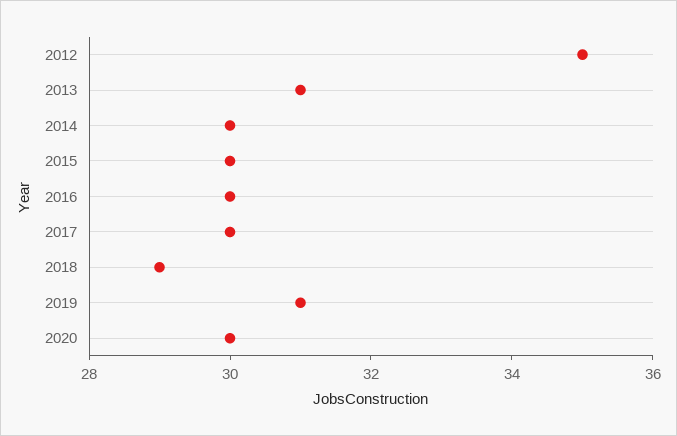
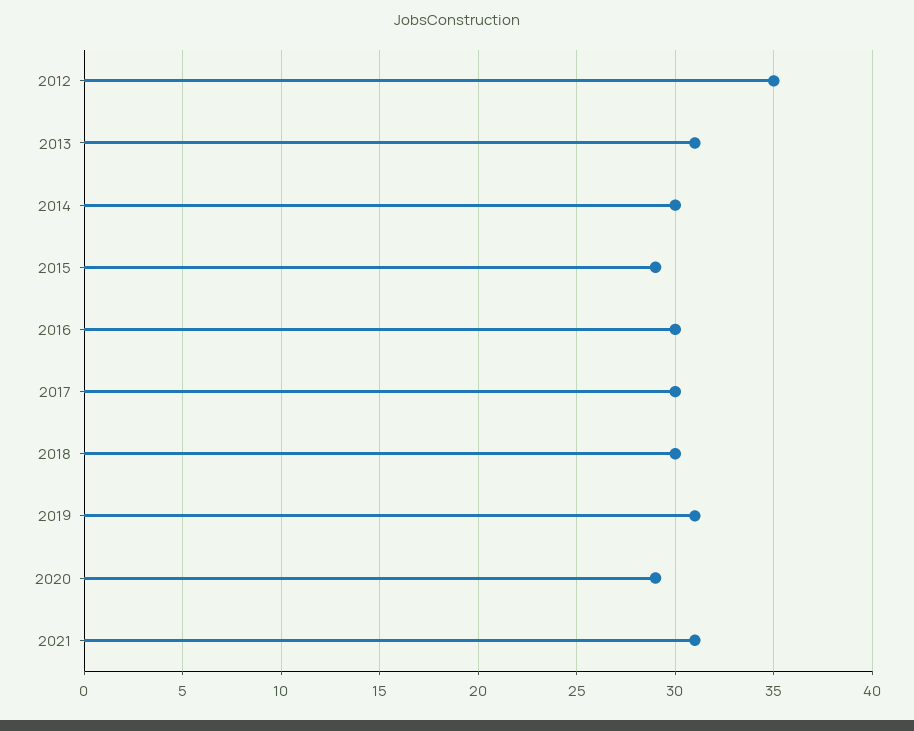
2015: 30 -> 29
2018: 29 -> 30
2020: 30 -> 29
2021: none -> 31

